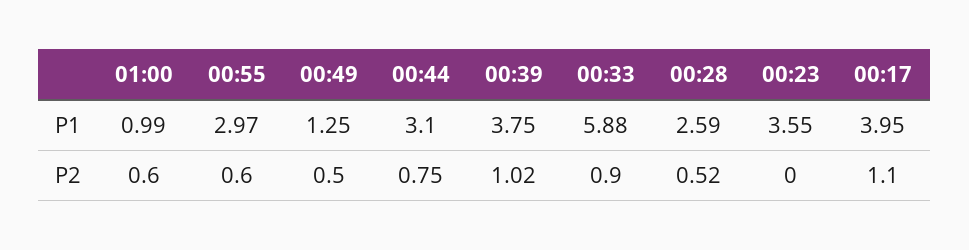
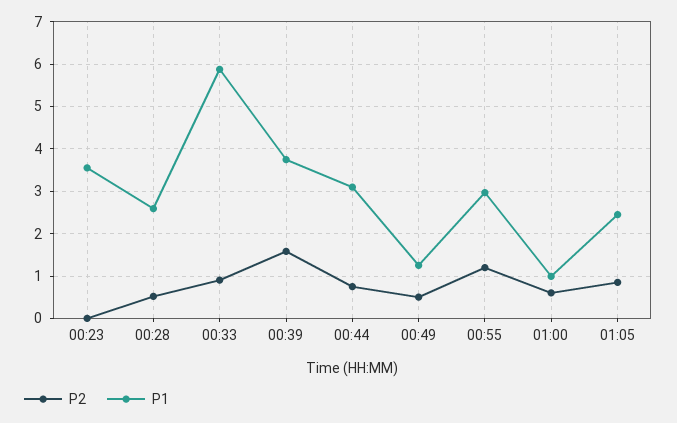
P1, 00:17: 3.95 -> none
P2, 00:55: 0.6 -> 1.2
P2, 00:39: 1.02 -> 1.6
P2, 00:17: 1.1 -> none
P2, 01:05: none -> 0.8
P1, 01:05: none -> 2.4

